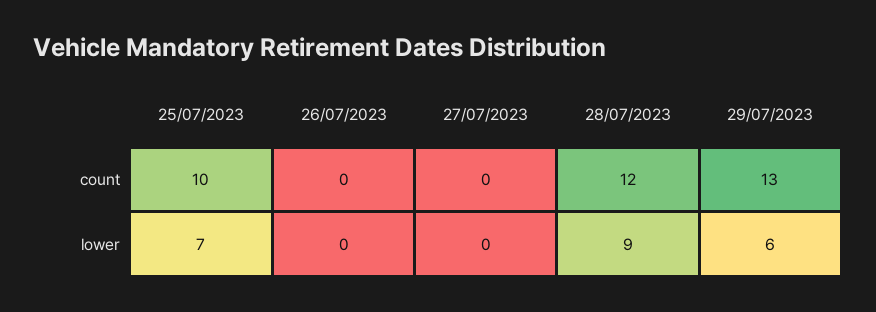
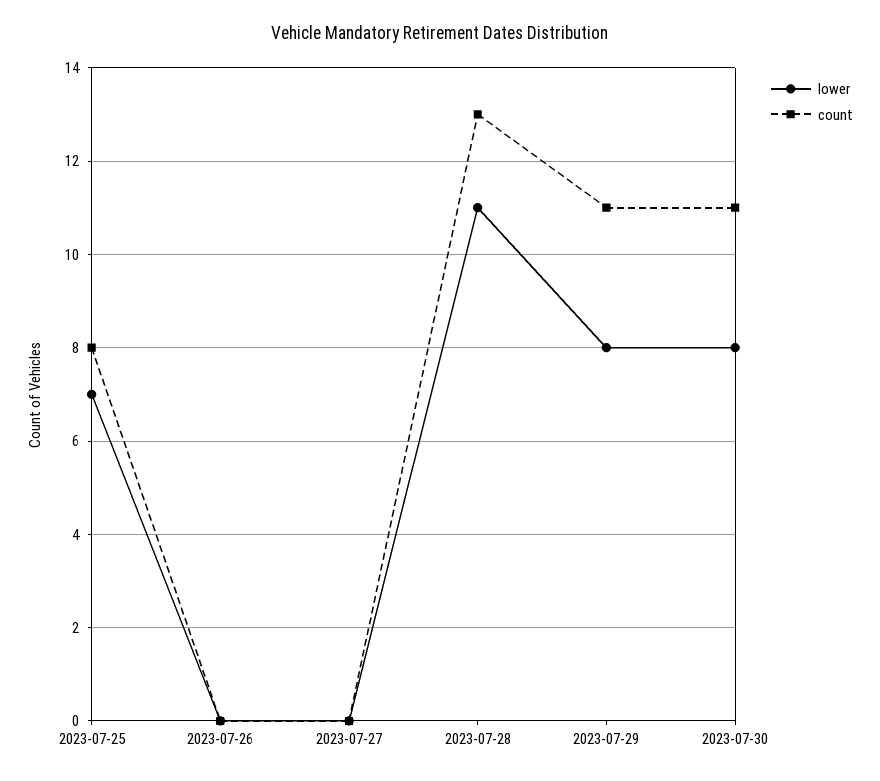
count, 25/07/2023: 10 -> 8
count, 28/07/2023: 12 -> 13
count, 29/07/2023: 13 -> 11
lower, 28/07/2023: 9 -> 11
lower, 29/07/2023: 6 -> 8
lower, 2023-07-30: none -> 8
count, 2023-07-30: none -> 11

